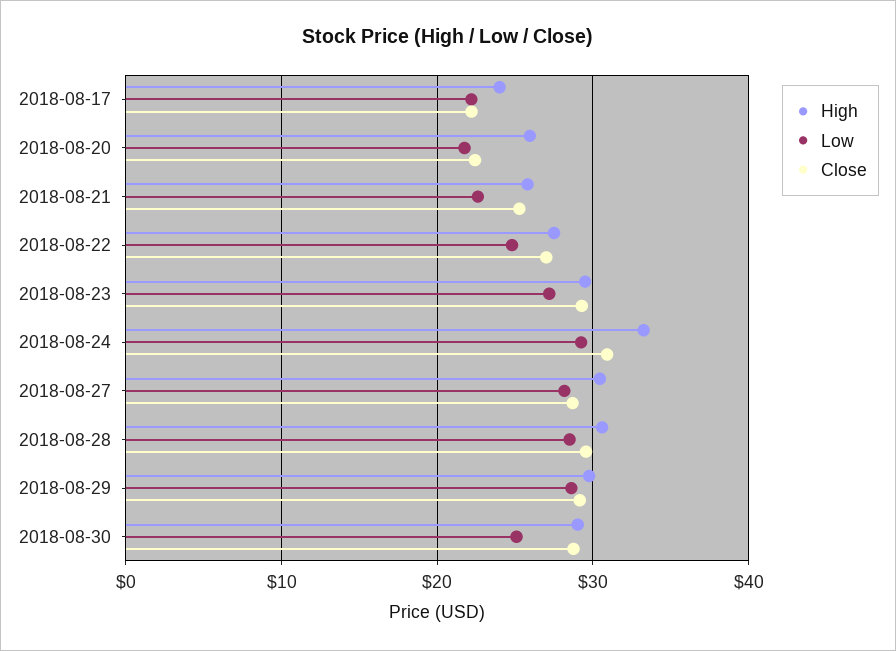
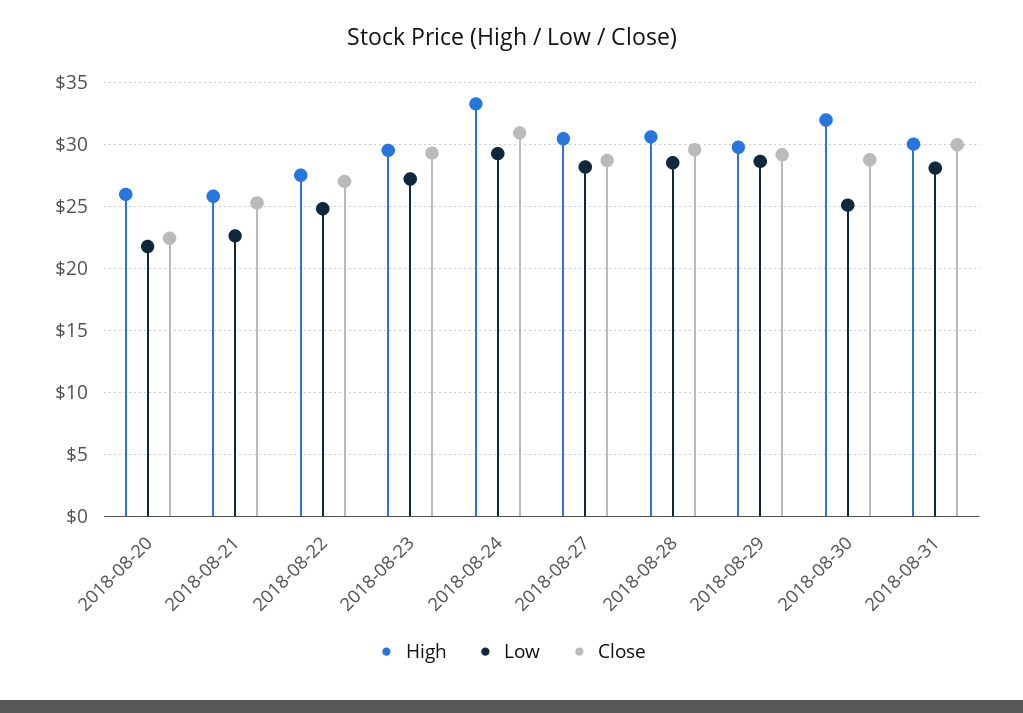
High, 2018-08-17: 24 -> none
Low, 2018-08-17: 22 -> none
Close, 2018-08-17: 22 -> none
High, 2018-08-30: 29 -> 32
High, 2018-08-31: none -> 30
Low, 2018-08-31: none -> 28
Close, 2018-08-31: none -> 30

